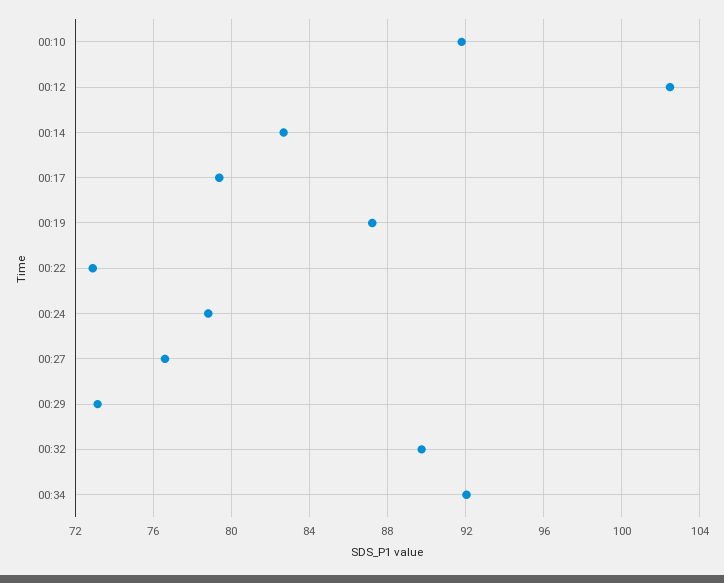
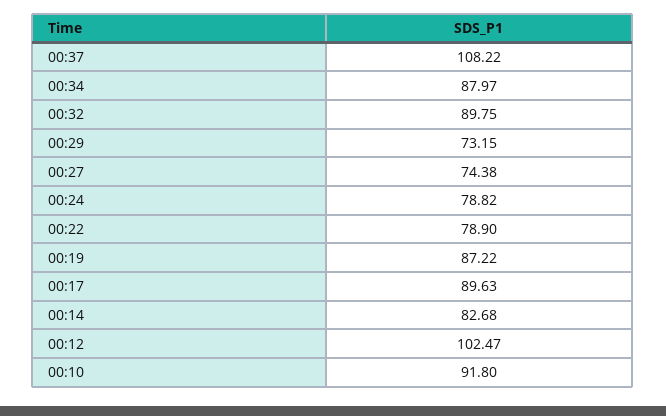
00:17: 79.5 -> 89.63
00:22: 73 -> 78.9
00:27: 76.5 -> 74.38
00:34: 92 -> 87.97
00:37: none -> 108.22

